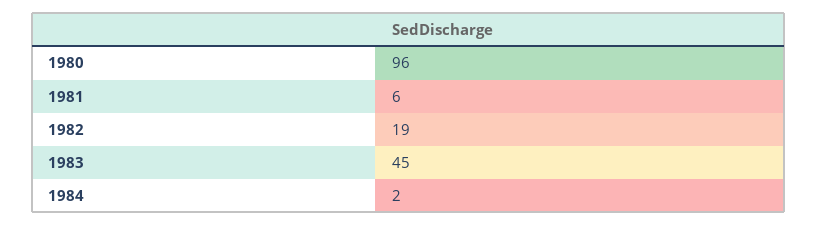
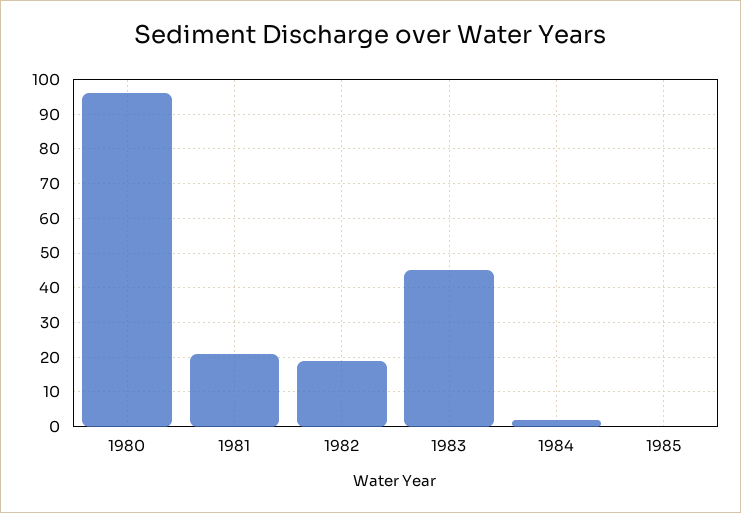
1981: 6 -> 20
1985: none -> 0

